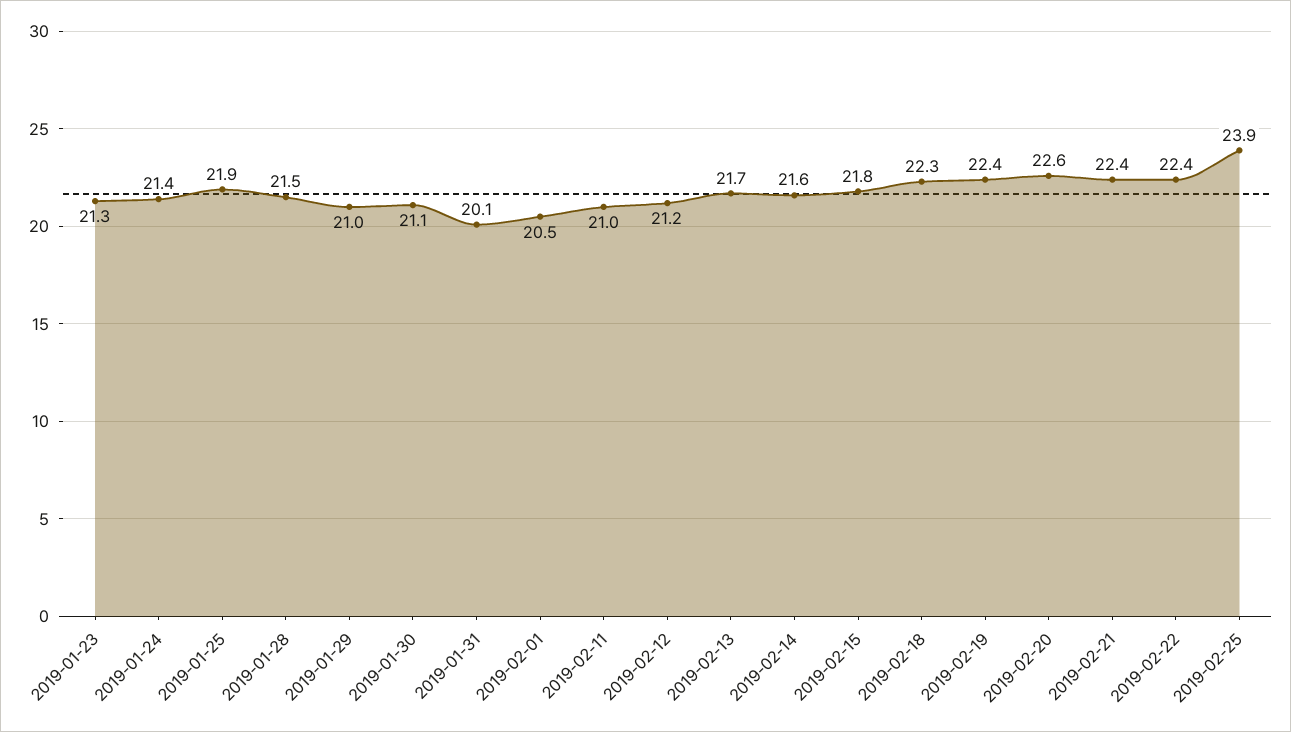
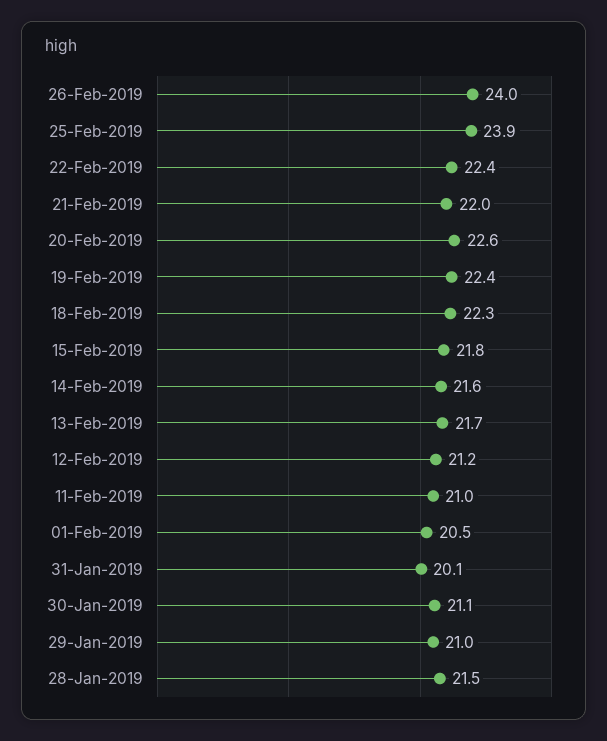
2019-01-23: 21.3 -> none
2019-01-24: 21.4 -> none
2019-01-25: 21.9 -> none
2019-02-21: 22.4 -> 22
26-Feb-2019: none -> 24

